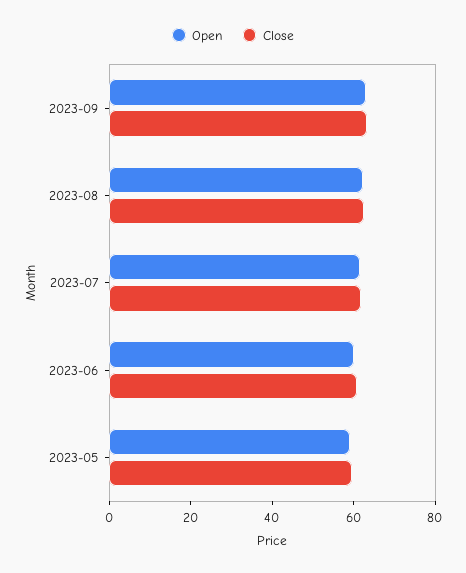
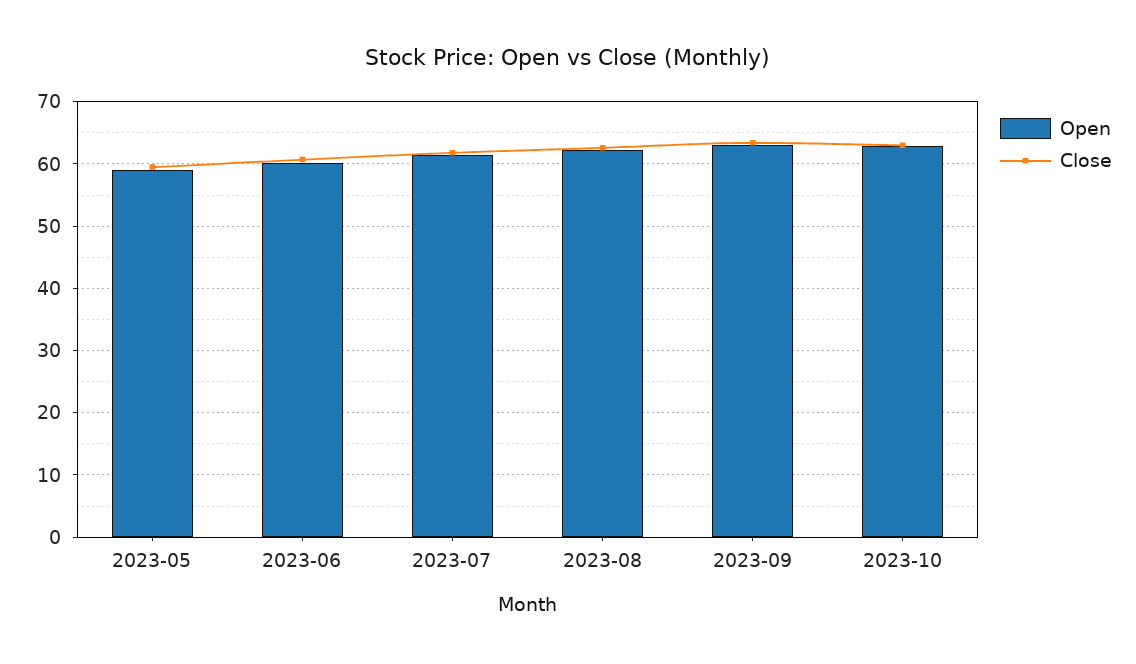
Open, 2023-10: none -> 63
Close, 2023-10: none -> 63

